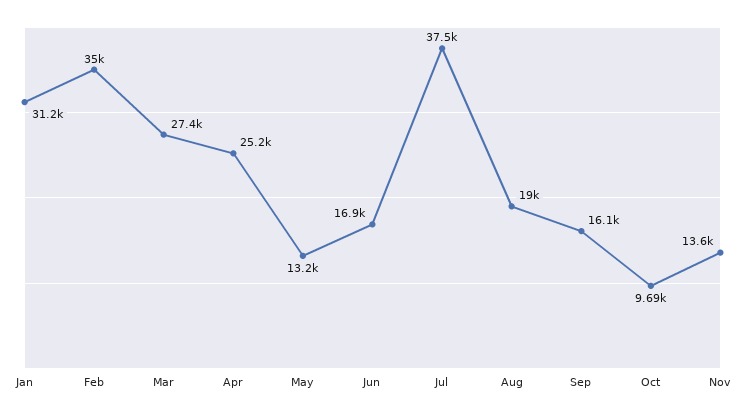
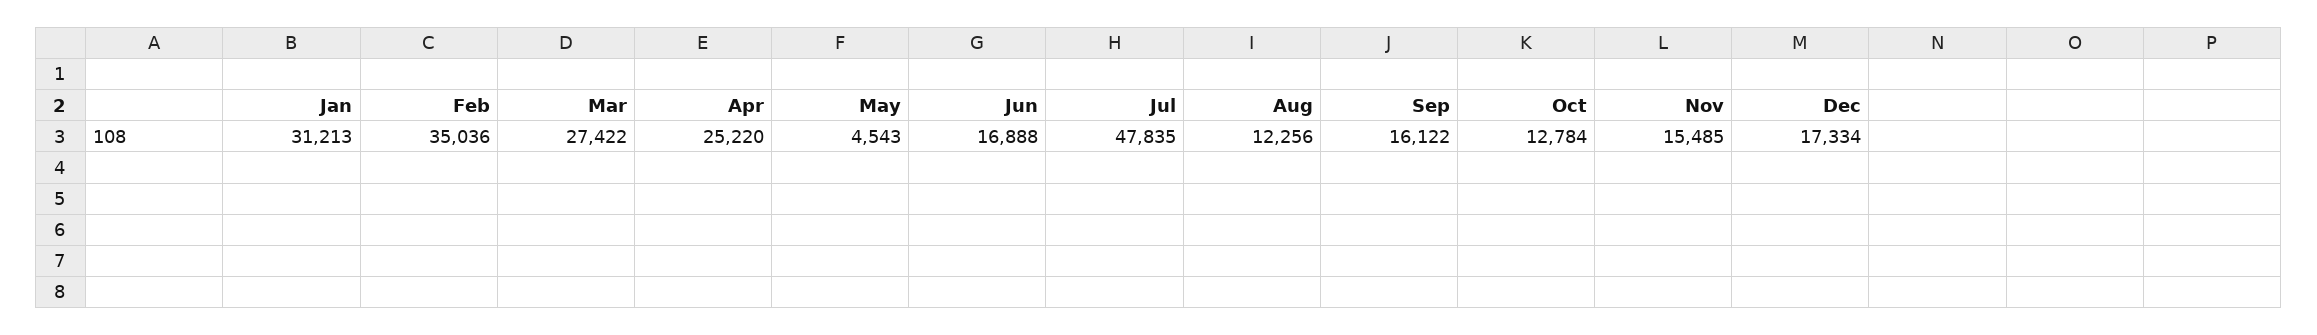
May: 13200 -> 4543
Jul: 37500 -> 47835
Aug: 19000 -> 12256
Oct: 9690 -> 12784
Nov: 13600 -> 15485
Dec: none -> 17334

